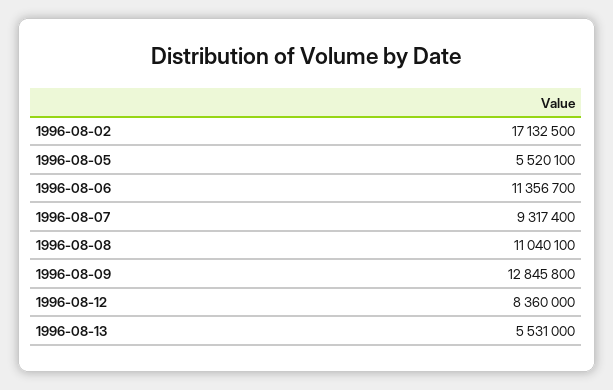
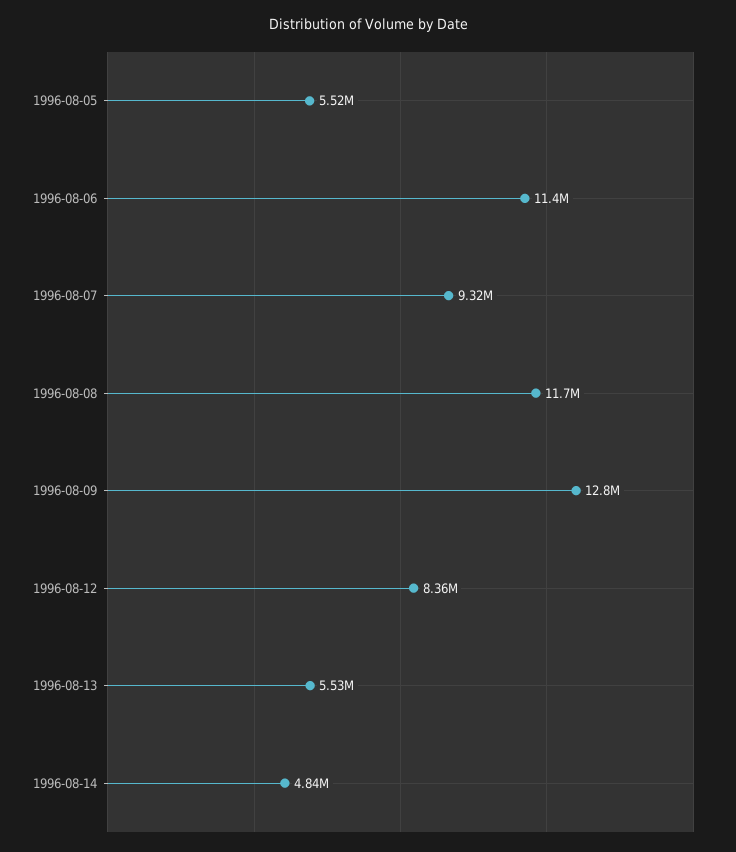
1996-08-02: 17132500 -> none
1996-08-08: 11040100 -> 11700000
1996-08-14: none -> 4840000

